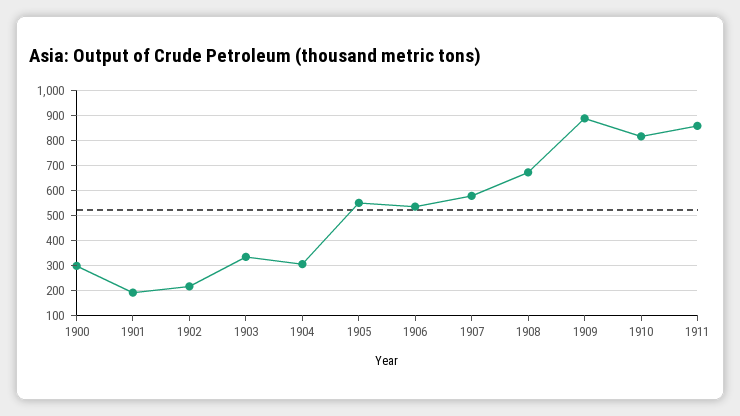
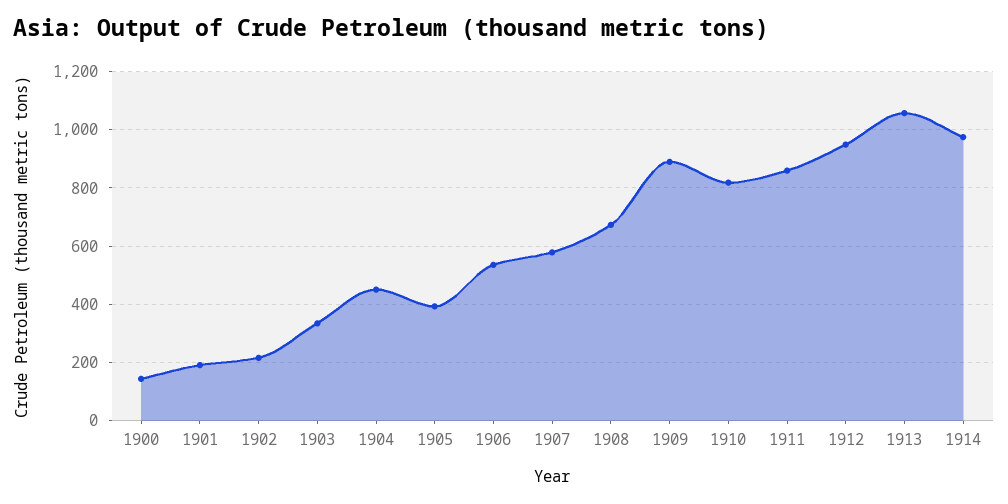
1900: 300 -> 150
1904: 300 -> 450
1905: 550 -> 400
1912: none -> 950
1913: none -> 1050
1914: none -> 975

